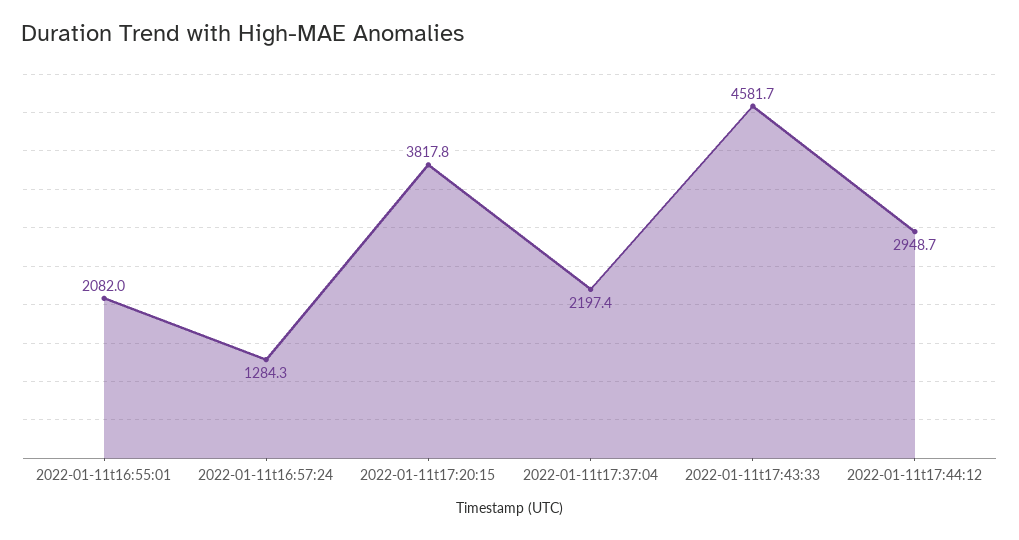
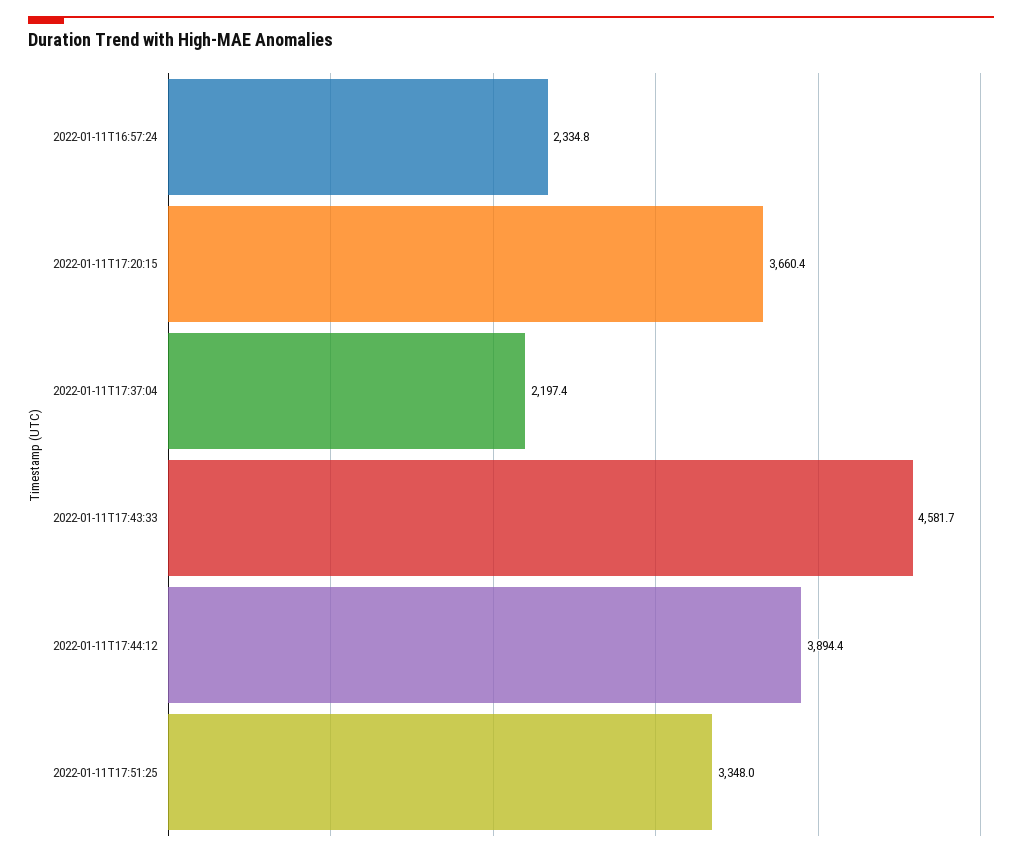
2022-01-11t16:55:01: 2082 -> none
2022-01-11t16:57:24: 1284.3 -> 2334.8
2022-01-11t17:20:15: 3817.8 -> 3660.4
2022-01-11t17:44:12: 2948.7 -> 3894.4
2022-01-11T17:51:25: none -> 3348

